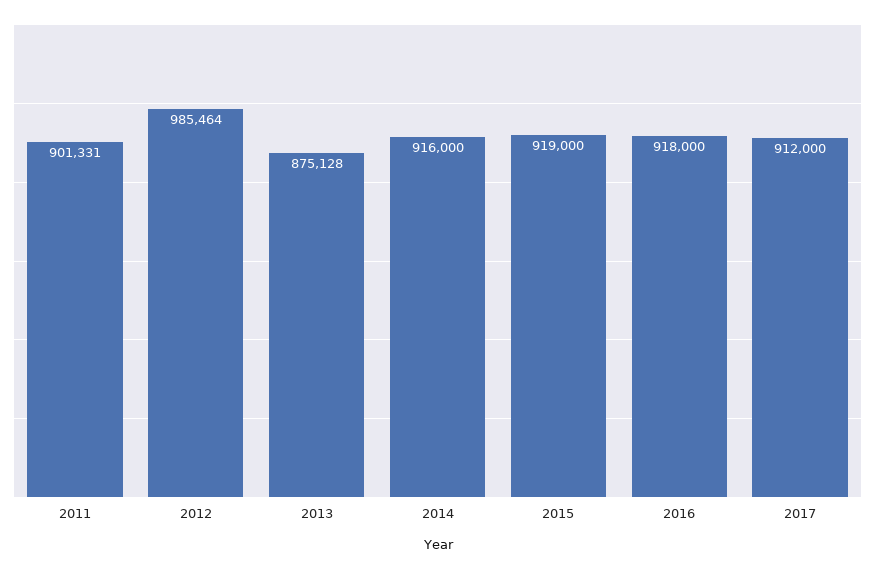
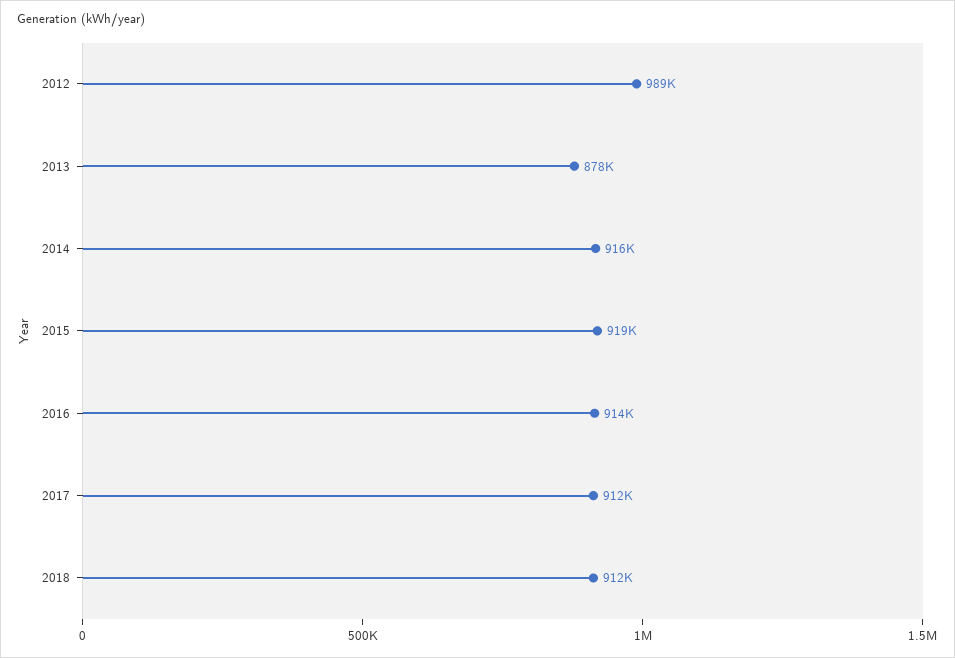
2011: 901331 -> none
2012: 985464 -> 989000
2013: 875128 -> 878000
2016: 918000 -> 914000
2018: none -> 912000

